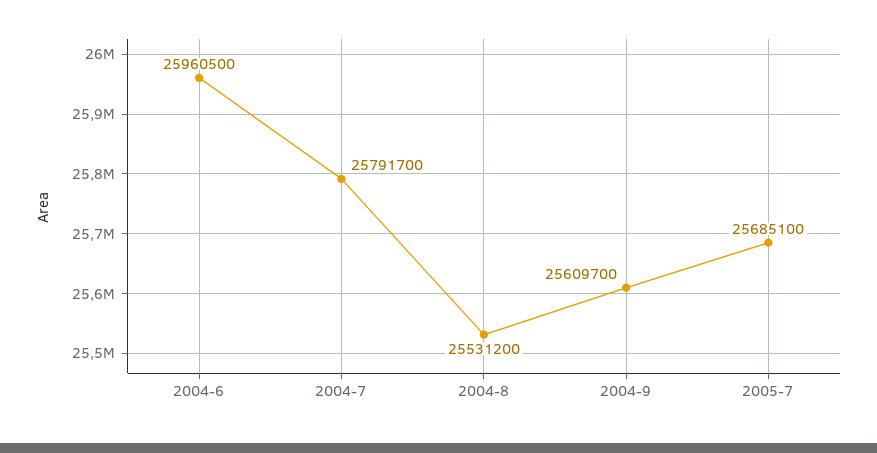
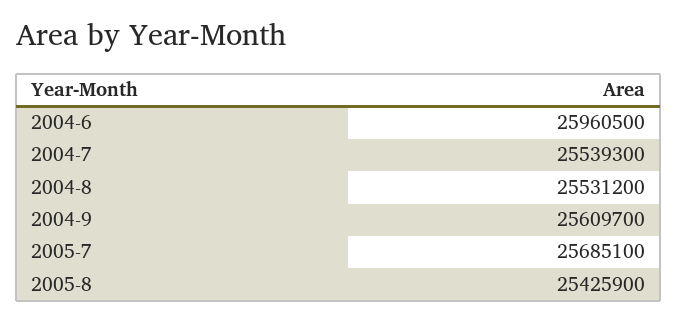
2004-7: 25791700 -> 25539300
2005-8: none -> 25425900

